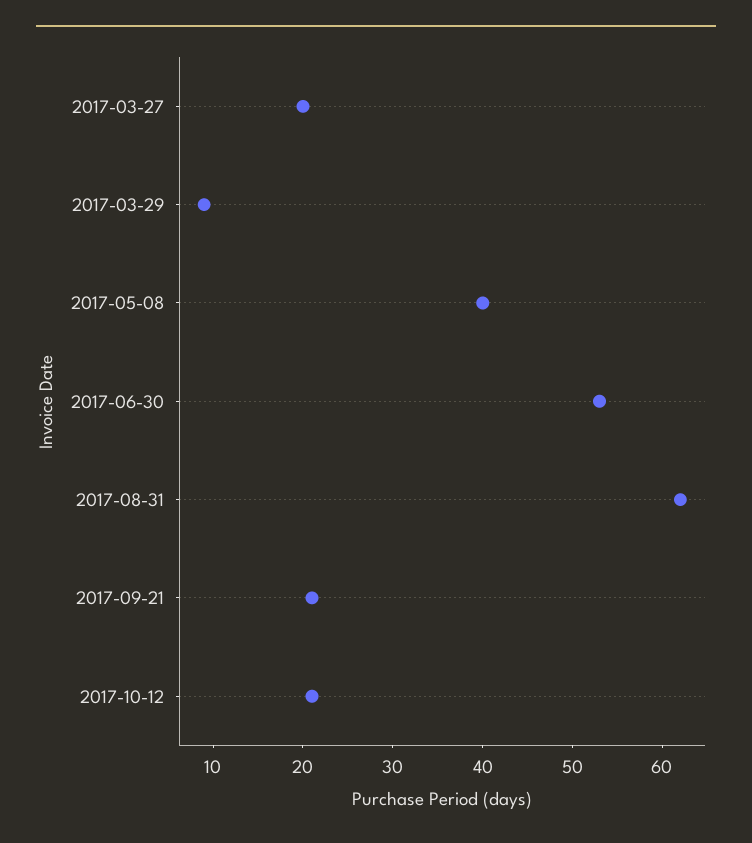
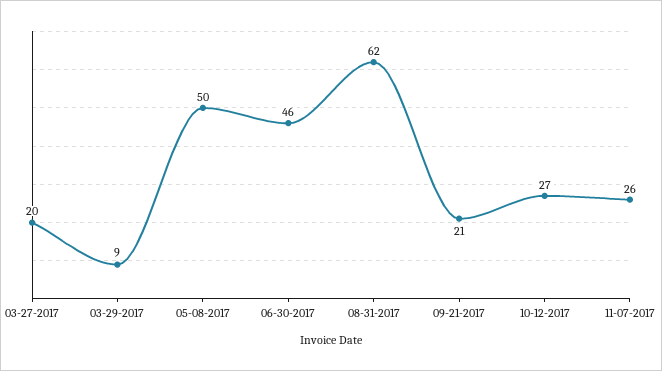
2017-05-08: 40 -> 50
2017-06-30: 53 -> 46
2017-10-12: 21 -> 27
11-07-2017: none -> 26

